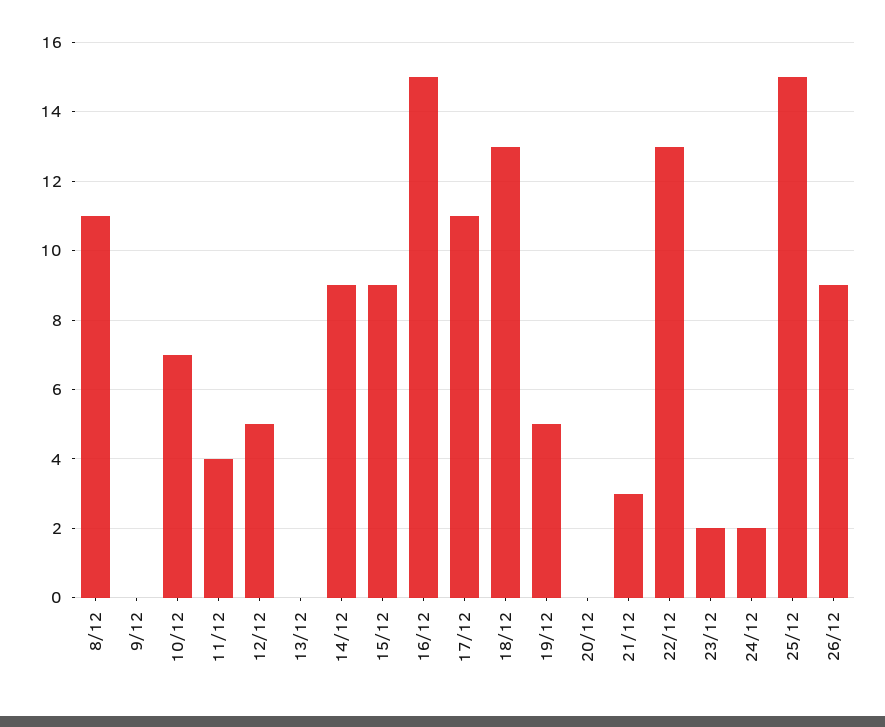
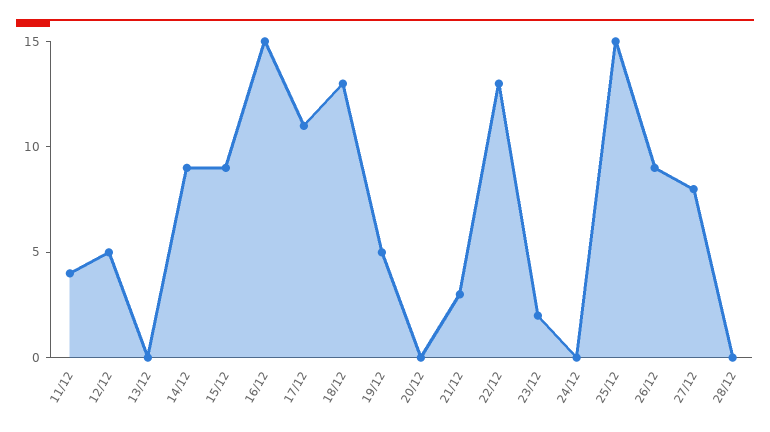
8/12: 11 -> none
9/12: 0 -> none
10/12: 7 -> none
24/12: 2 -> 0
27/12: none -> 8
28/12: none -> 0

